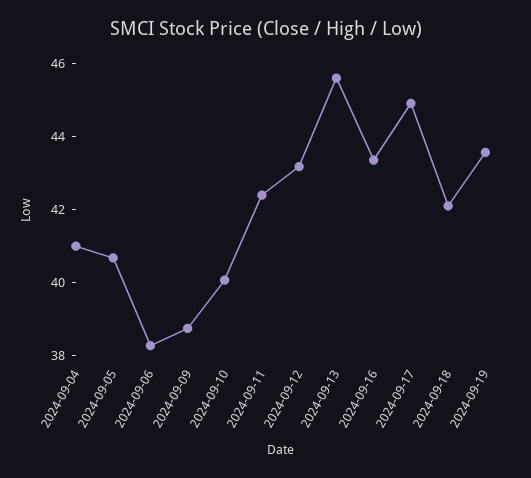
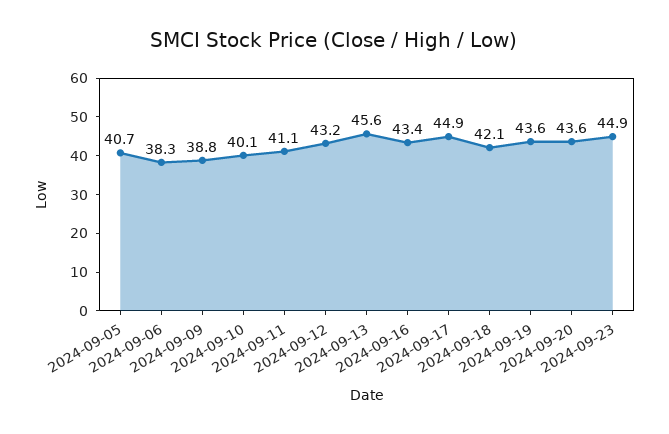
2024-09-04: 41 -> none
2024-09-11: 42.5 -> 41.1
2024-09-20: none -> 43.6
2024-09-23: none -> 44.9

